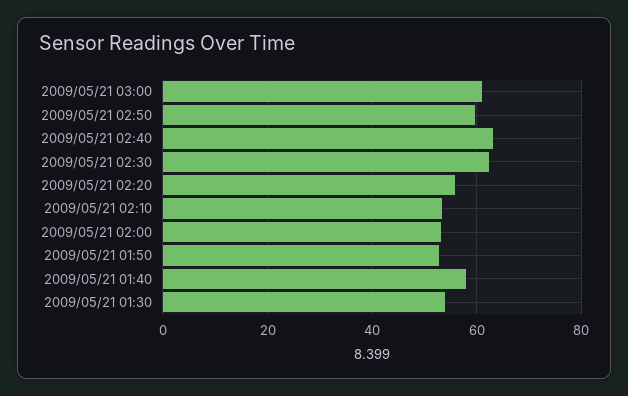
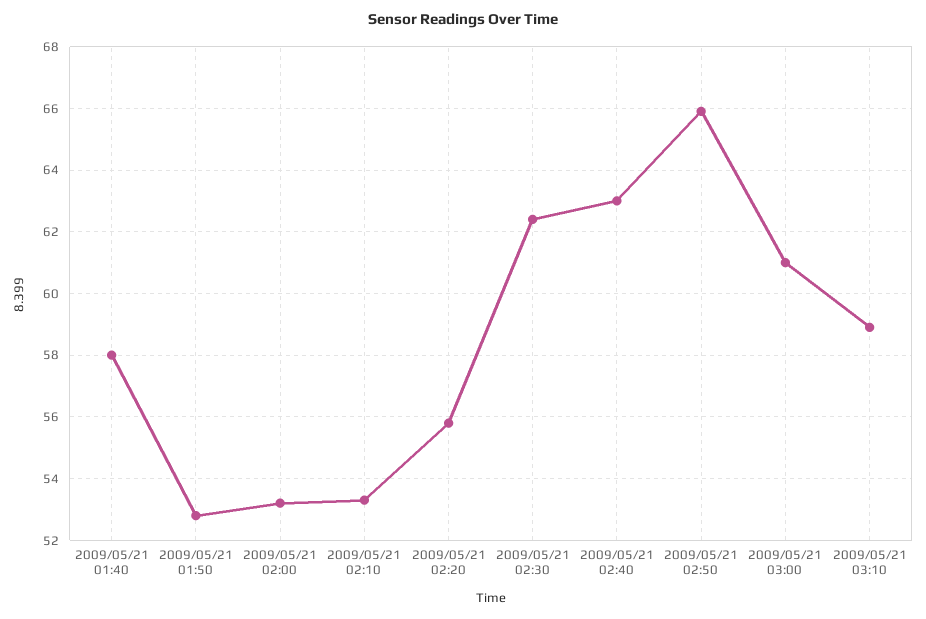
2009/05/21 02:50: 60 -> 66
2009/05/21 01:30: 54 -> none
2009/05/21 03:10: none -> 59

